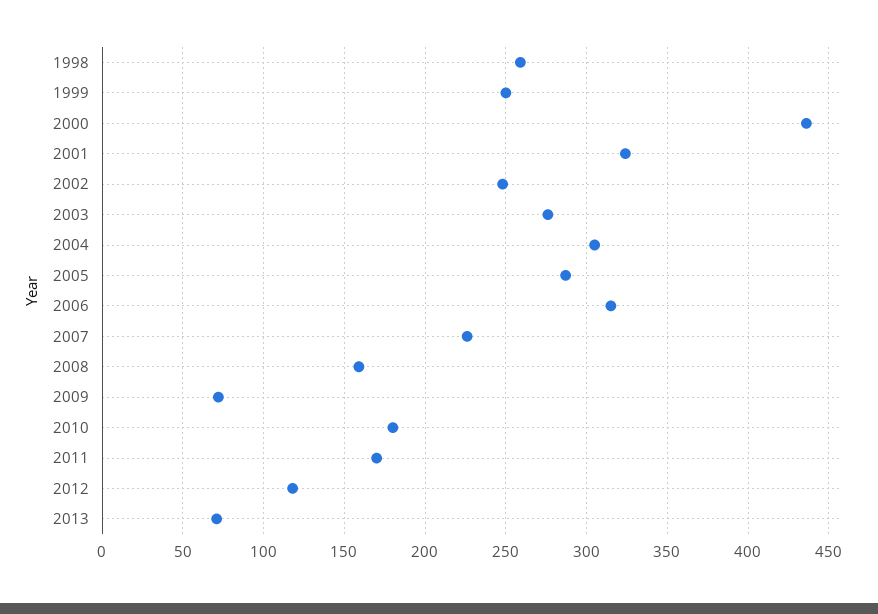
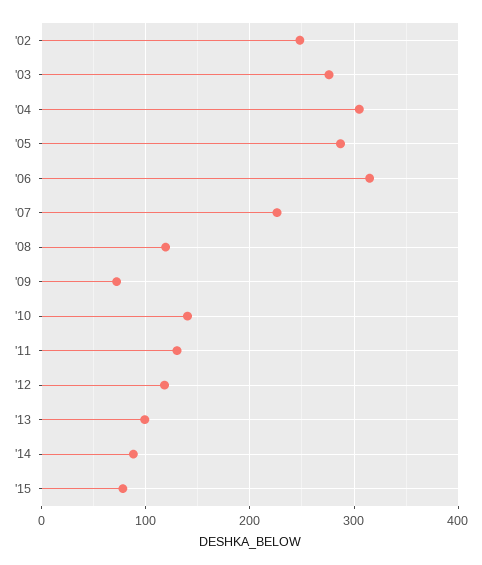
1998: 260 -> none
1999: 250 -> none
2000: 435 -> none
2001: 325 -> none
2008: 160 -> 120
2010: 180 -> 140
2011: 170 -> 130
2013: 70 -> 100
'14: none -> 90
'15: none -> 80

